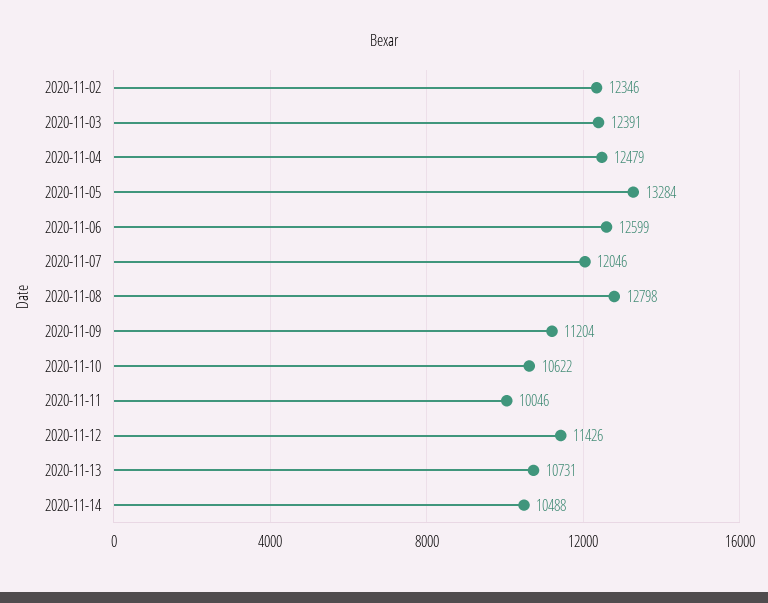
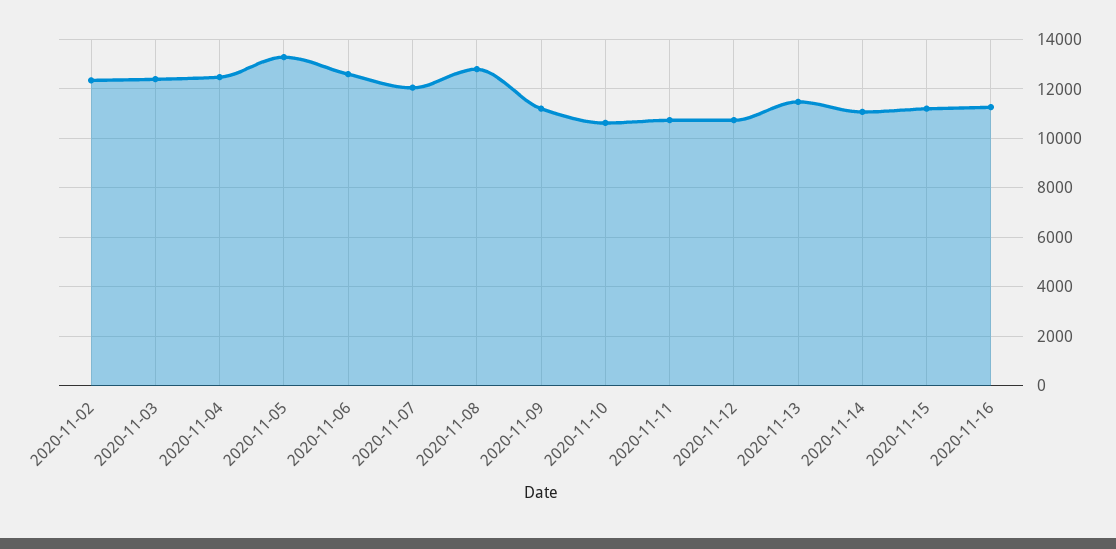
2020-11-11: 10046 -> 10750
2020-11-12: 11426 -> 10750
2020-11-13: 10731 -> 11500
2020-11-14: 10488 -> 11000
2020-11-15: none -> 11250
2020-11-16: none -> 11250

